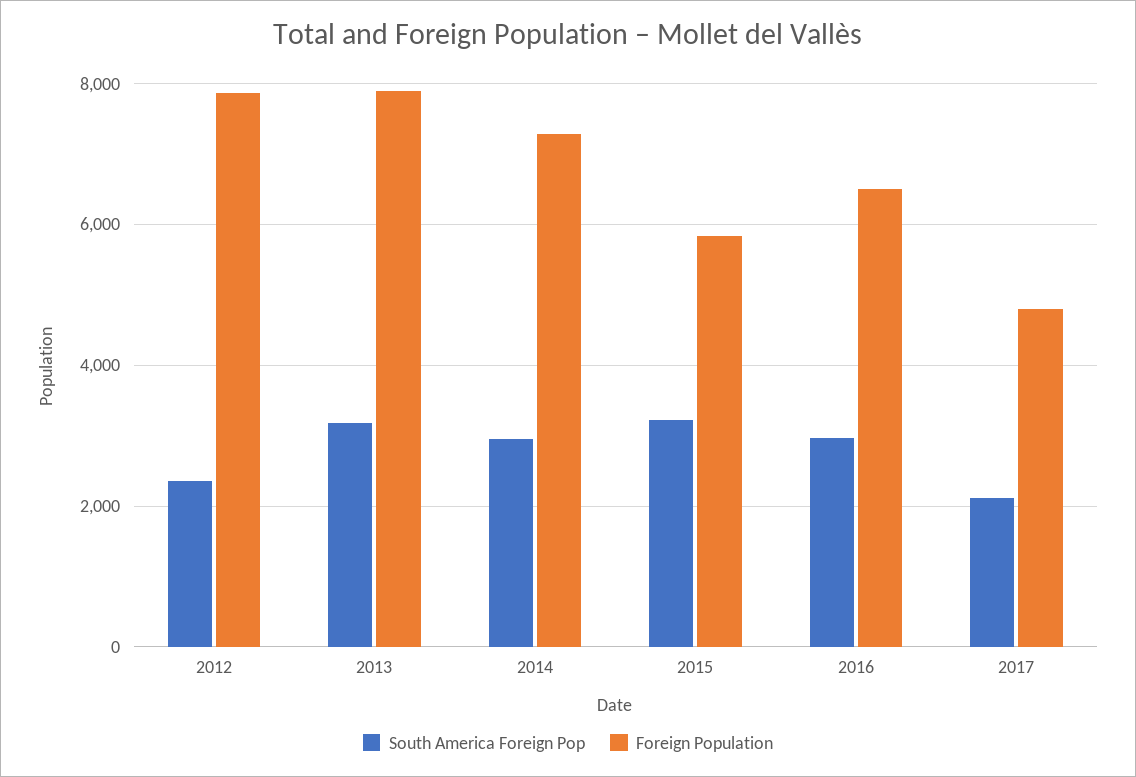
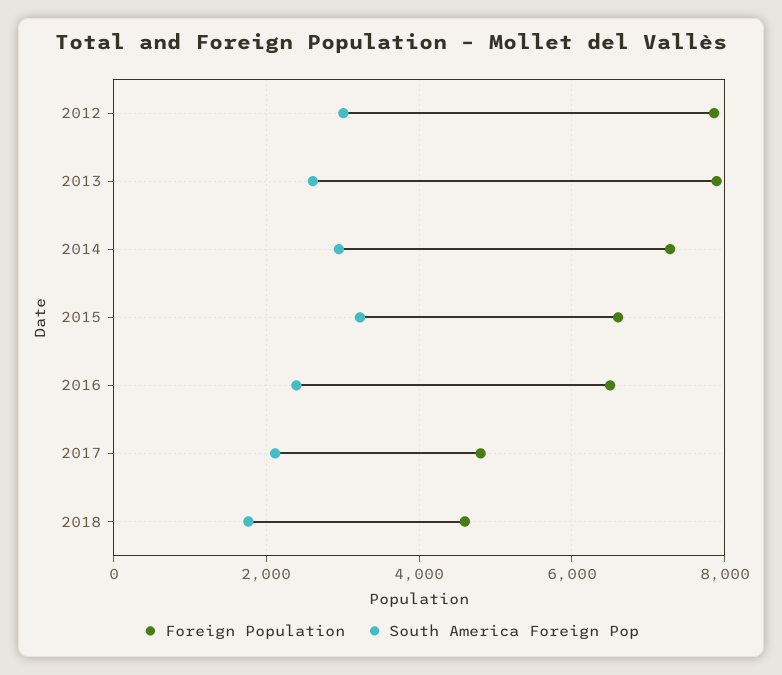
South America Foreign Pop, 2012: 2400 -> 3000
South America Foreign Pop, 2013: 3200 -> 2600
Foreign Population, 2015: 5800 -> 6600
South America Foreign Pop, 2016: 3000 -> 2400
Foreign Population, 2018: none -> 4600
South America Foreign Pop, 2018: none -> 1800

